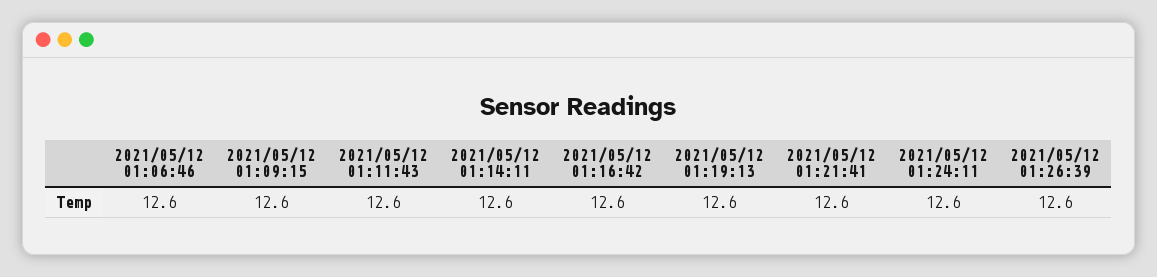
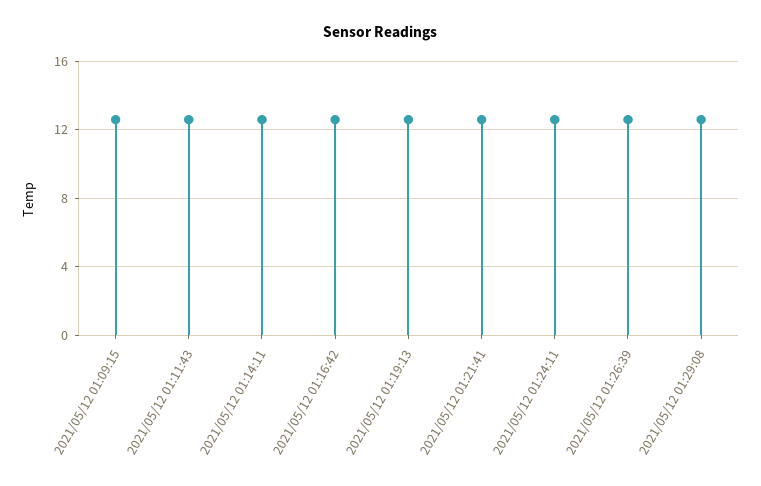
2021/05/12 01:06:46: 12.6 -> none
2021/05/12 01:29:08: none -> 12.5

